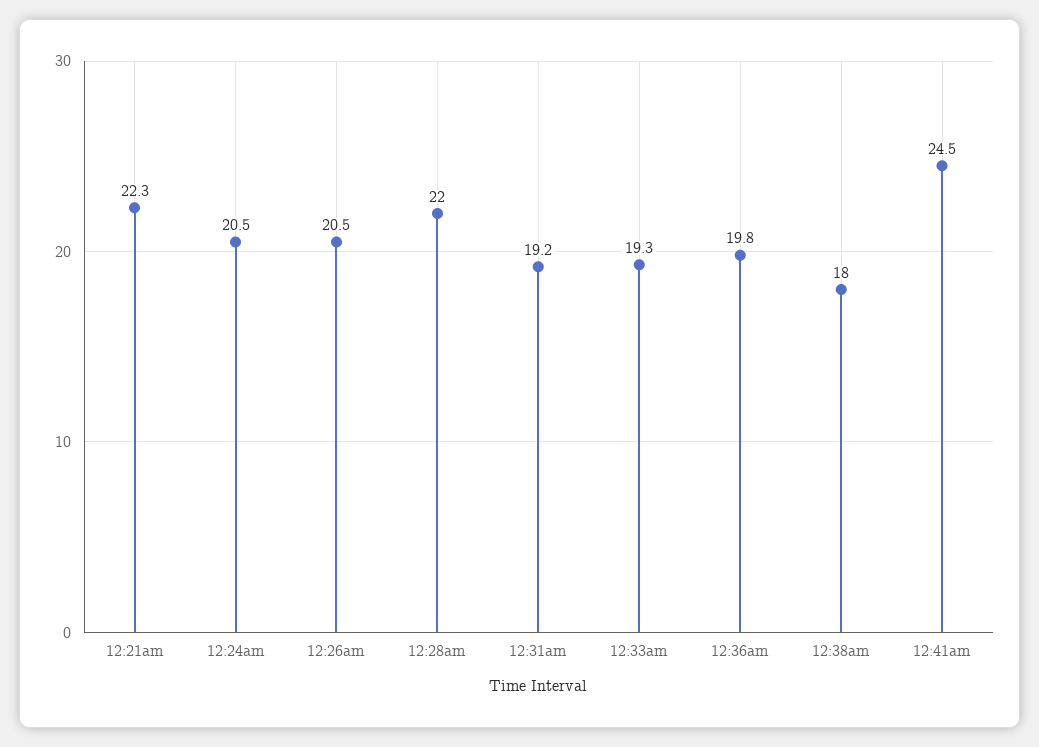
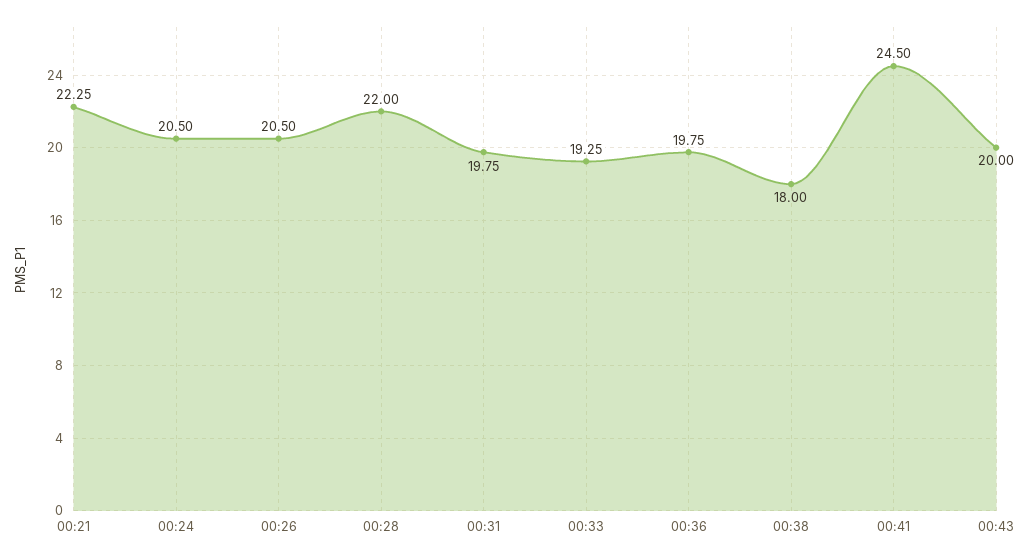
12:31am: 19.2 -> 19.75
00:43: none -> 20

